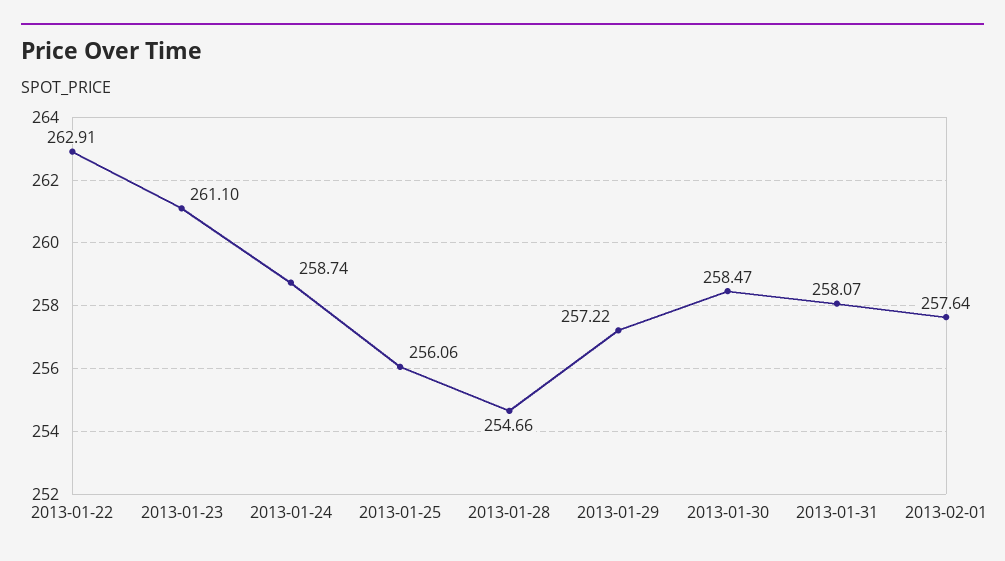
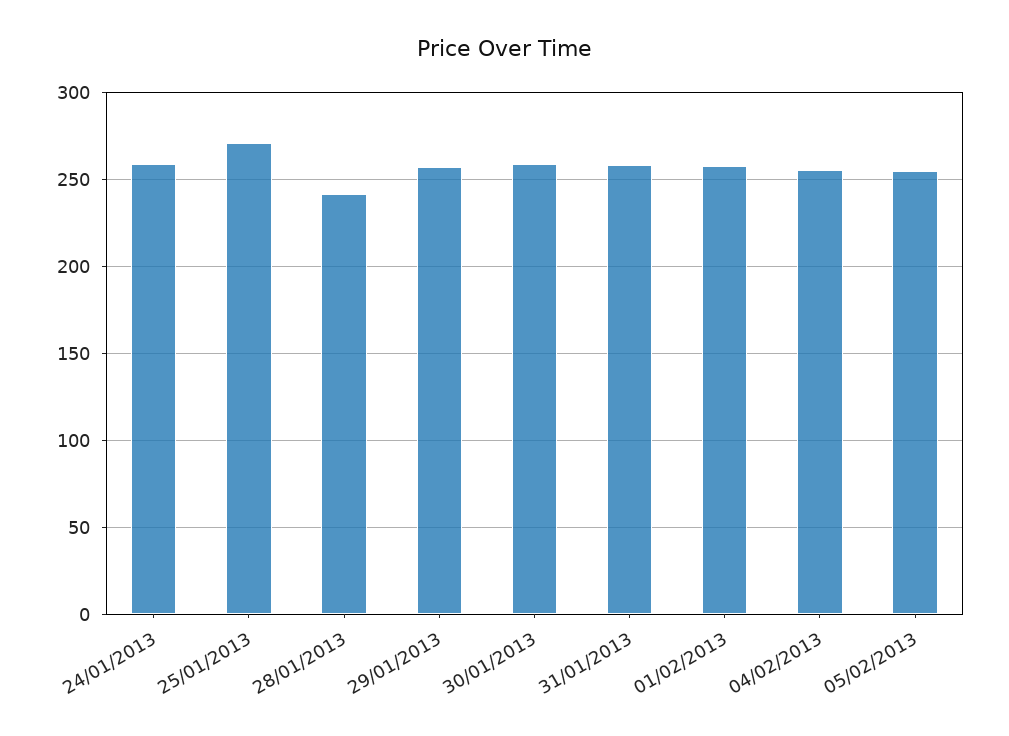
2013-01-22: 262.91 -> none
2013-01-23: 261.1 -> none
2013-01-25: 256.06 -> 270
2013-01-28: 254.66 -> 240
04/02/2013: none -> 255
05/02/2013: none -> 255

